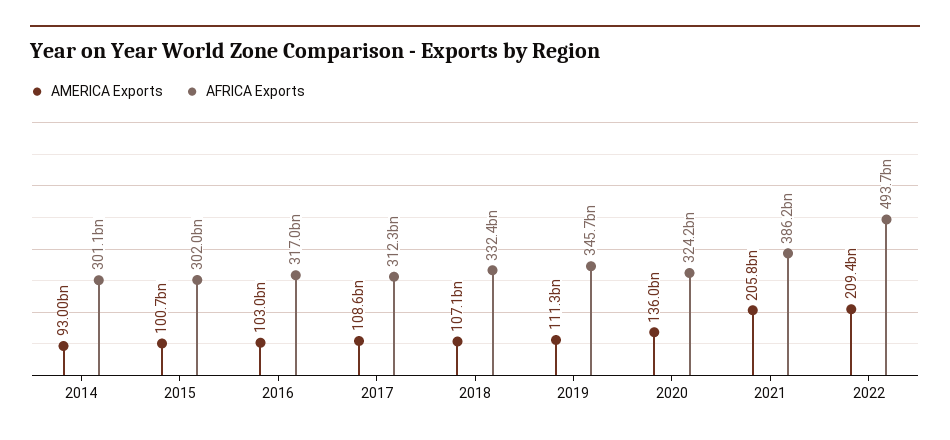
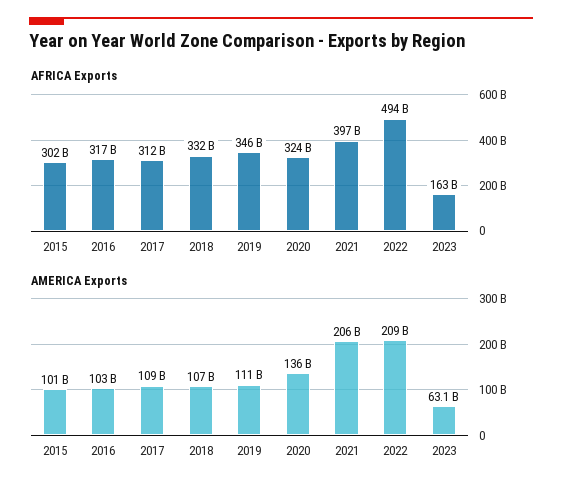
AMERICA Exports, 2014: 93000000000 -> none
AFRICA Exports, 2014: 301100000000 -> none
AFRICA Exports, 2021: 386200000000 -> 397000000000
AFRICA Exports, 2023: none -> 163000000000
AMERICA Exports, 2023: none -> 63100000000

